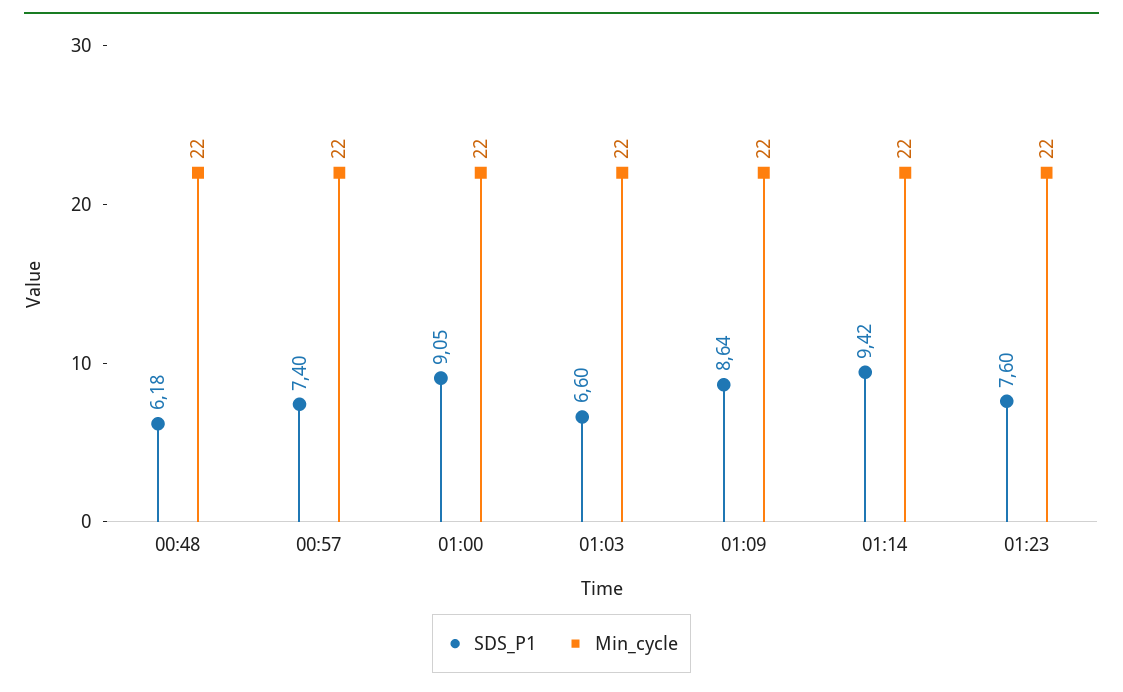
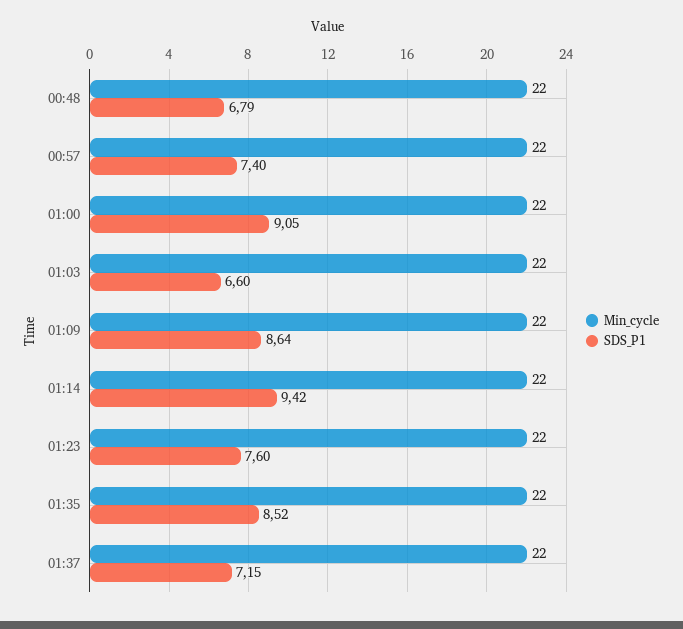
SDS_P1, 00:48: 6.18 -> 6.79
Min_cycle, 01:35: none -> 22
SDS_P1, 01:35: none -> 8.52
Min_cycle, 01:37: none -> 22
SDS_P1, 01:37: none -> 7.15

